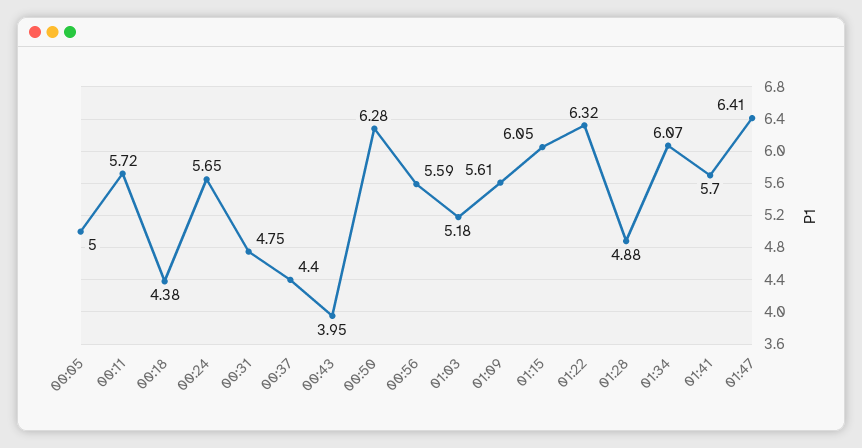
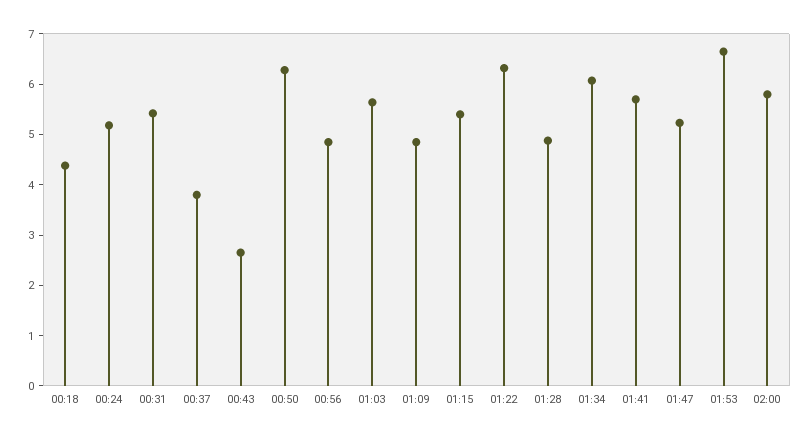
00:05: 5 -> none
00:11: 5.72 -> none
00:24: 5.65 -> 5.2
00:31: 4.75 -> 5.4
00:37: 4.4 -> 3.8
00:43: 3.95 -> 2.6
00:56: 5.59 -> 4.8
01:03: 5.18 -> 5.6
01:09: 5.61 -> 4.8
01:15: 6.05 -> 5.4
01:47: 6.41 -> 5.2
01:53: none -> 6.6
02:00: none -> 5.8

